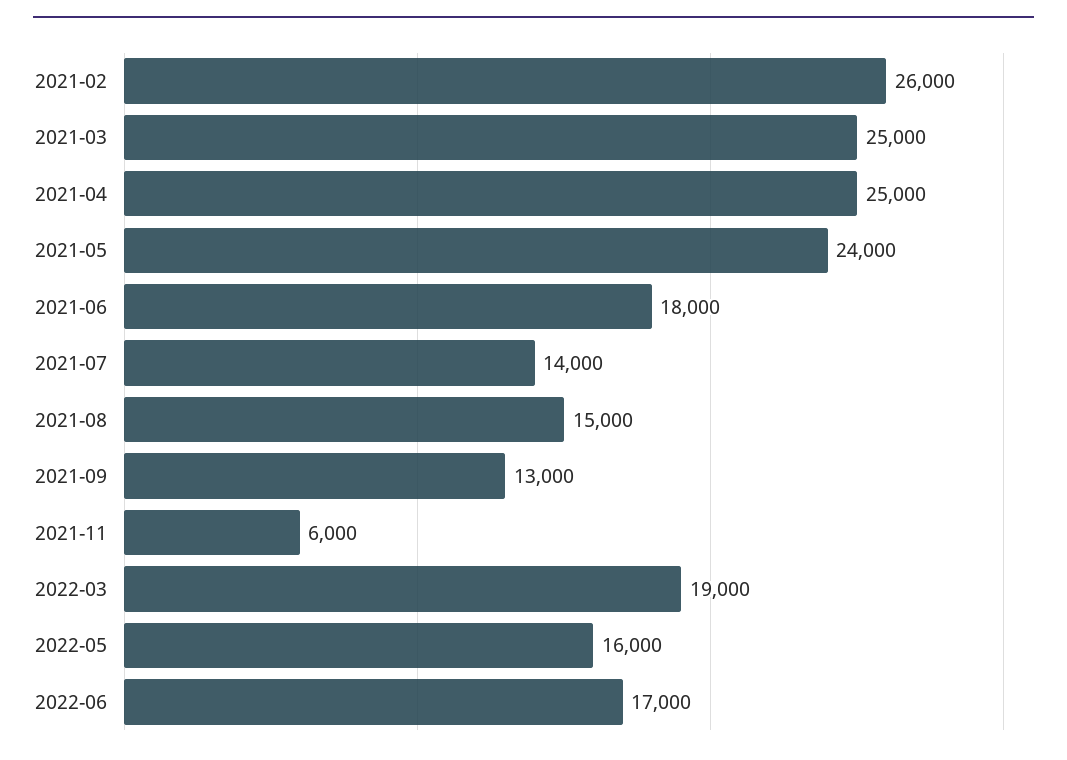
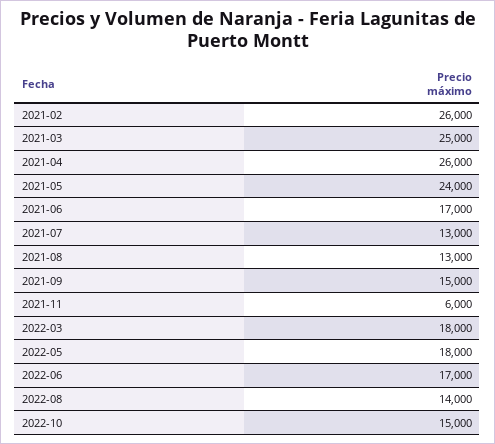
2021-04: 25000 -> 26000
2021-06: 18000 -> 17000
2021-07: 14000 -> 13000
2021-08: 15000 -> 13000
2021-09: 13000 -> 15000
2022-03: 19000 -> 18000
2022-05: 16000 -> 18000
2022-08: none -> 14000
2022-10: none -> 15000

